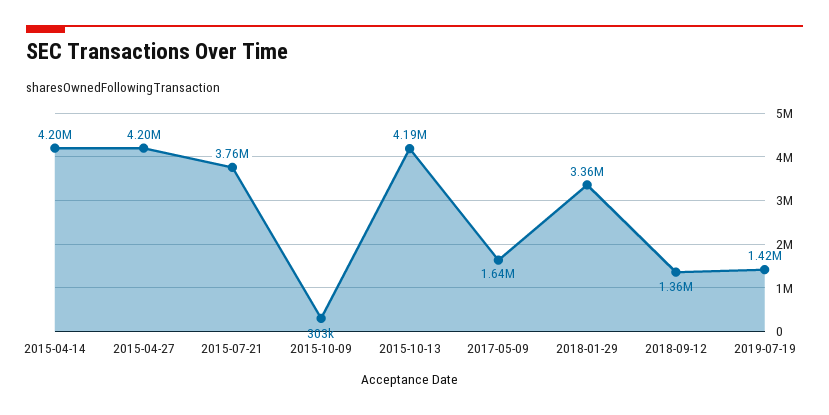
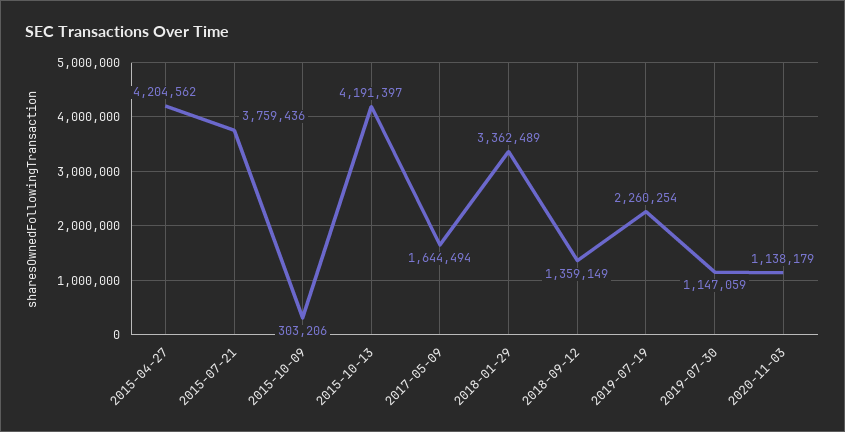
2015-04-14: 4200000 -> none
2019-07-19: 1420000 -> 2260254
2019-07-30: none -> 1147059
2020-11-03: none -> 1138179

